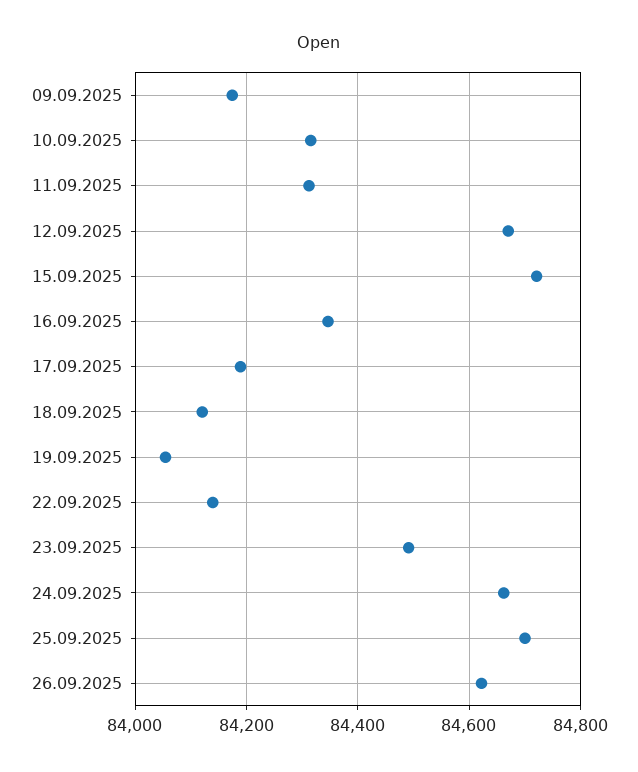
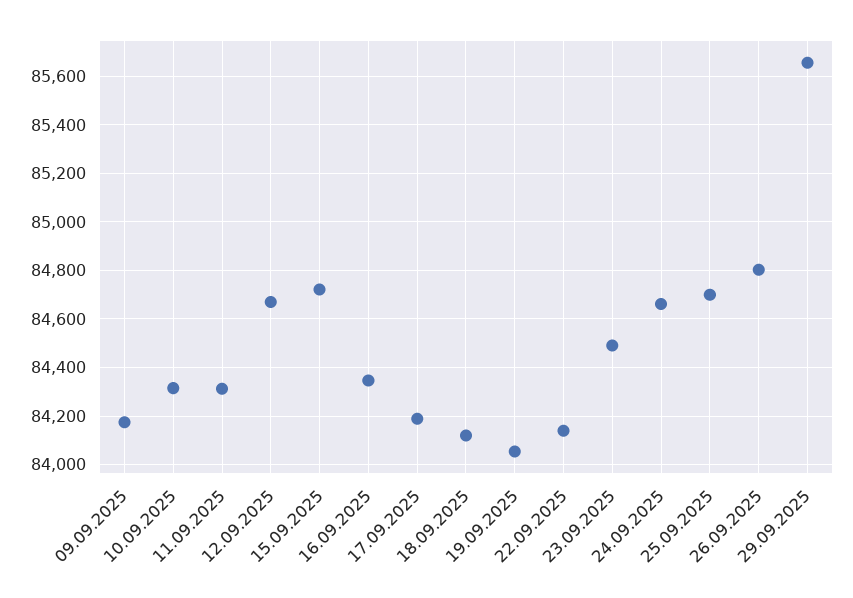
26.09.2025: 84620 -> 84800
29.09.2025: none -> 85650

